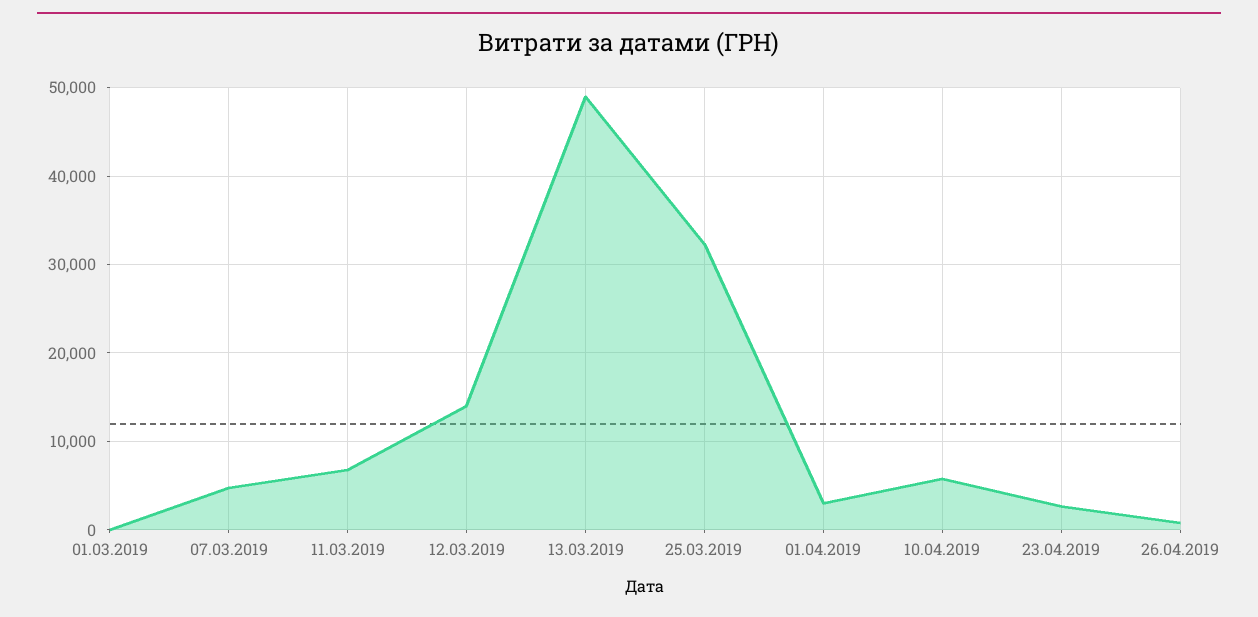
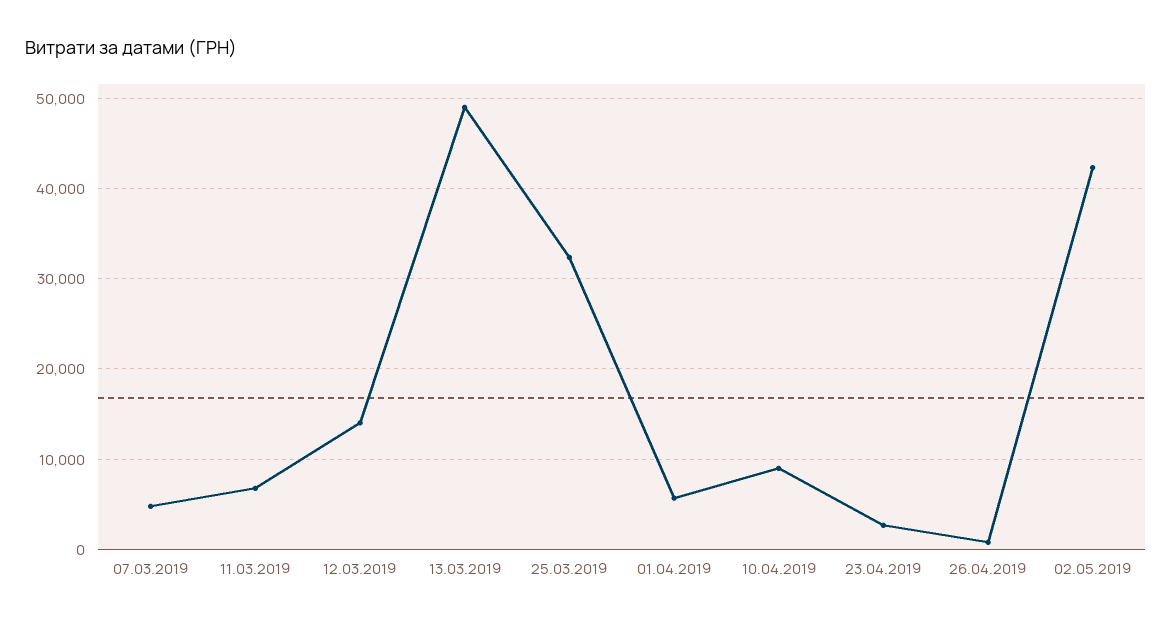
01.03.2019: 0 -> none
01.04.2019: 3000 -> 6000
10.04.2019: 6000 -> 9000
02.05.2019: none -> 42000

